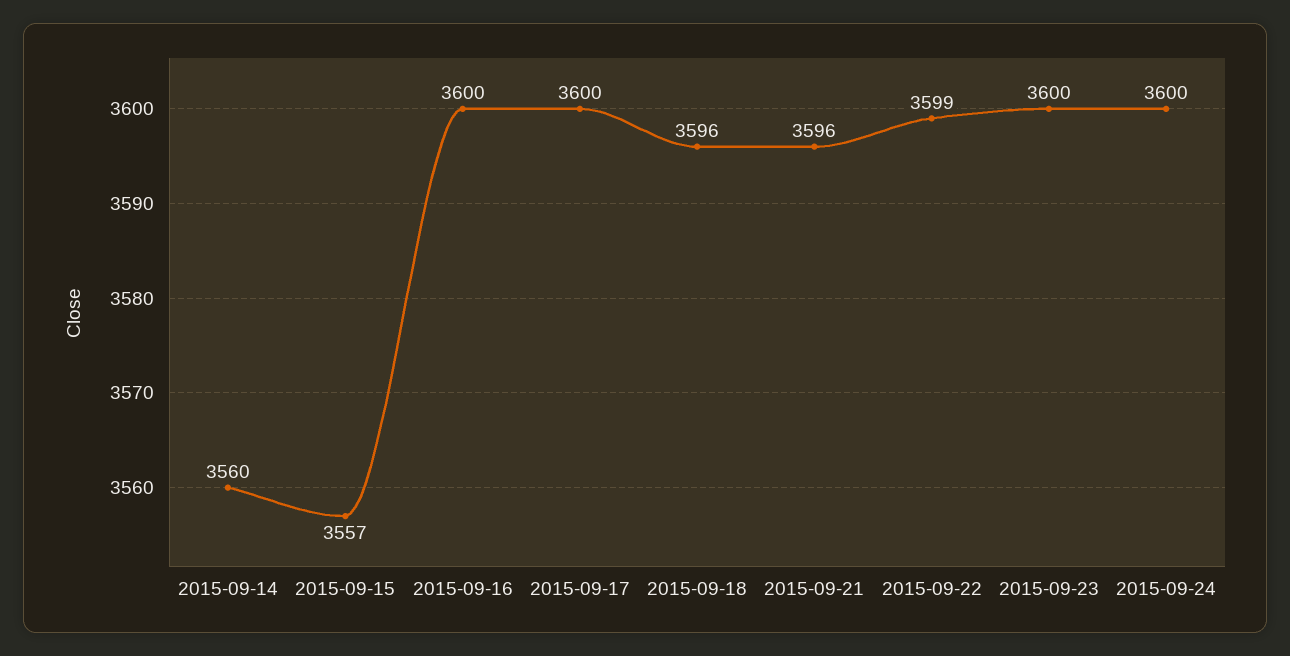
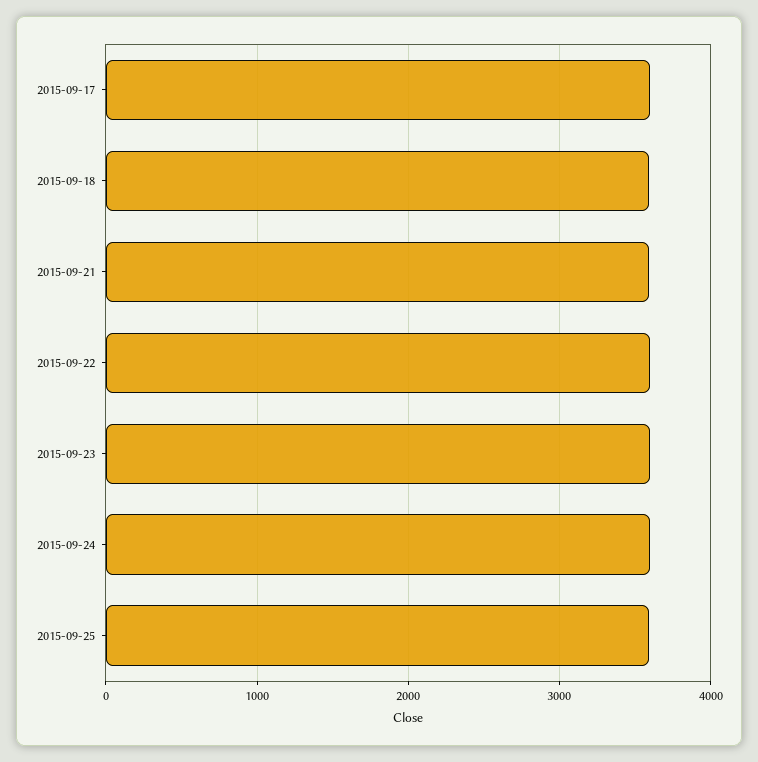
2015-09-14: 3560 -> none
2015-09-15: 3557 -> none
2015-09-16: 3600 -> none
2015-09-25: none -> 3600

